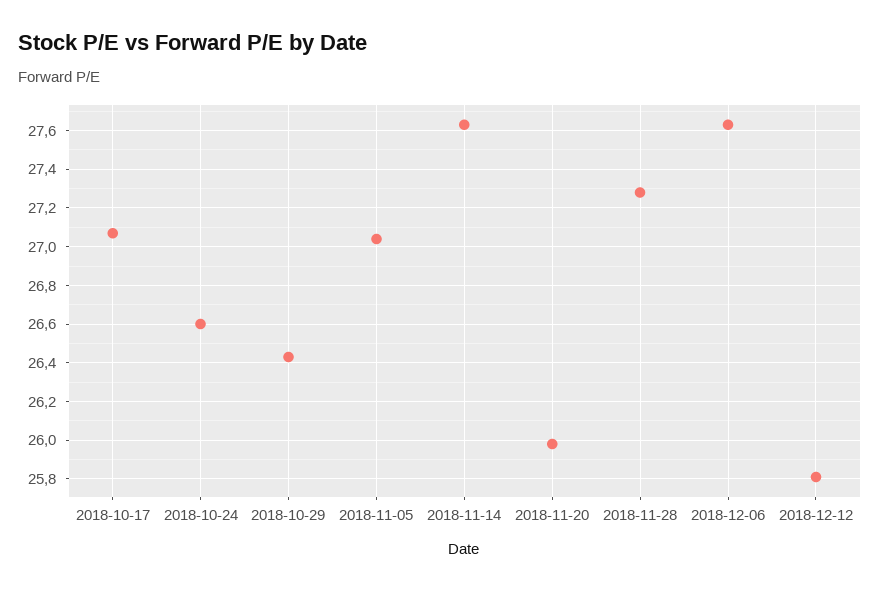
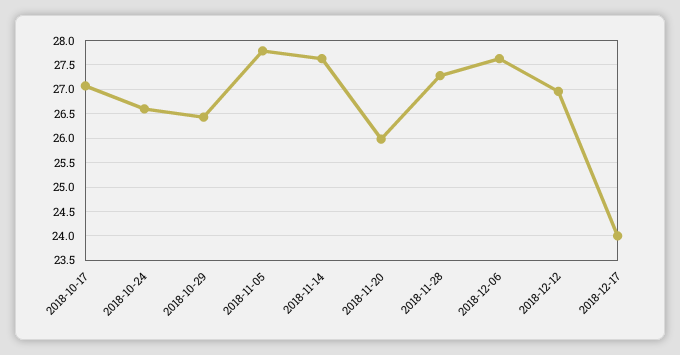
2018-11-05: 27.05 -> 27.75
2018-12-12: 25.8 -> 27
2018-12-17: none -> 24

